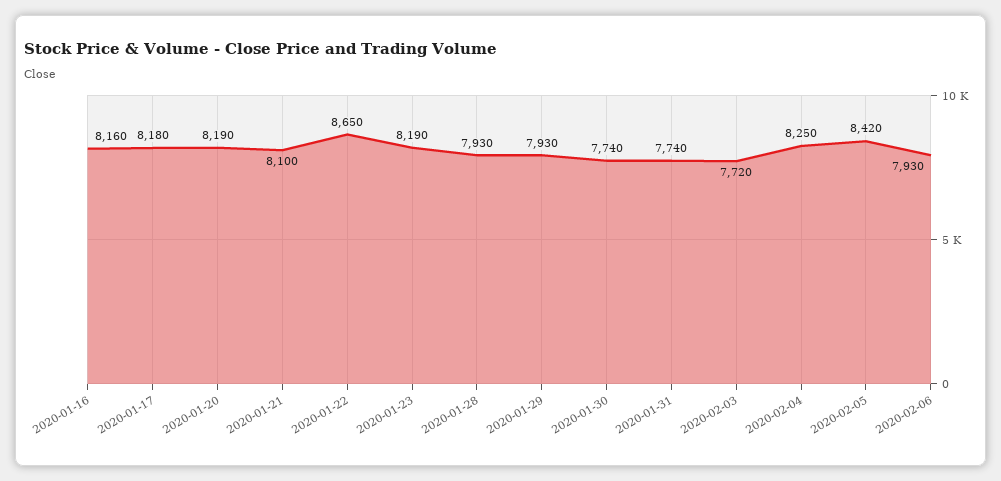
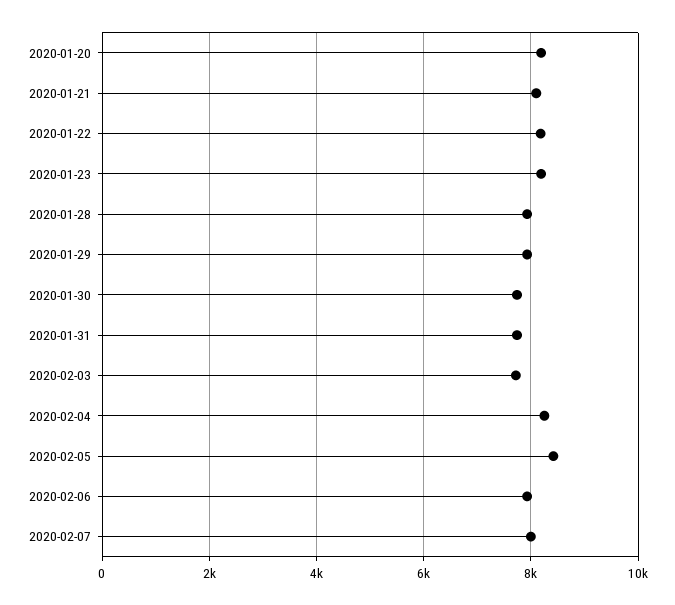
2020-01-16: 8160 -> none
2020-01-17: 8180 -> none
2020-01-22: 8650 -> 8200
2020-02-07: none -> 8000

